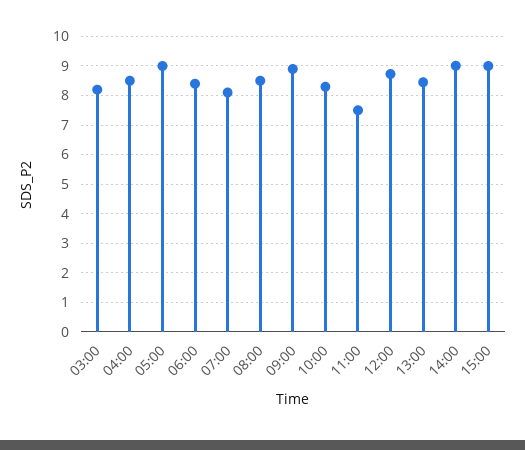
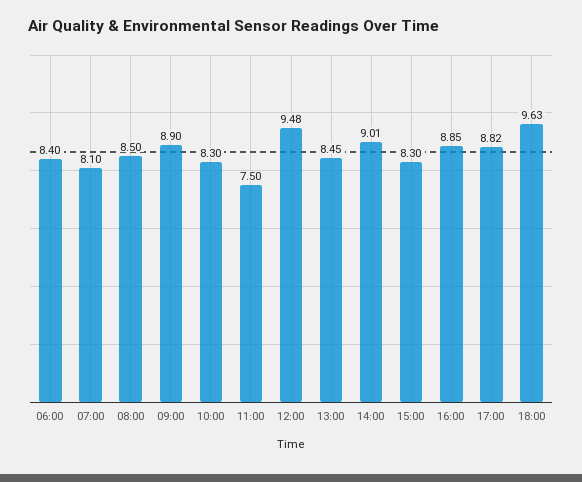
03:00: 8.25 -> none
04:00: 8.5 -> none
05:00: 9 -> none
12:00: 8.75 -> 9.48
15:00: 9 -> 8.3
16:00: none -> 8.85
17:00: none -> 8.82
18:00: none -> 9.63

